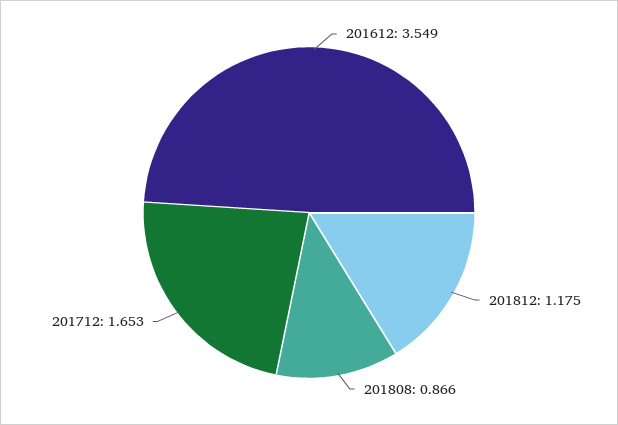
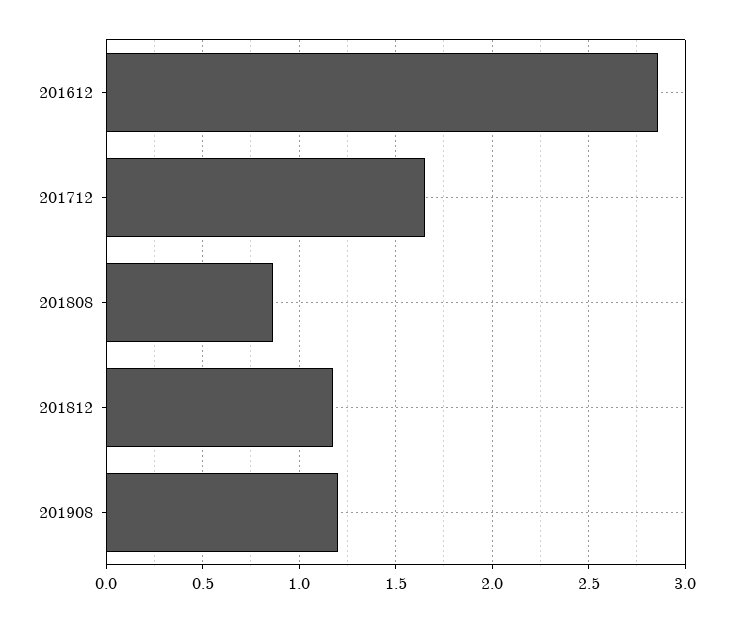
201612: 3.549 -> 2.85
201908: none -> 1.2

